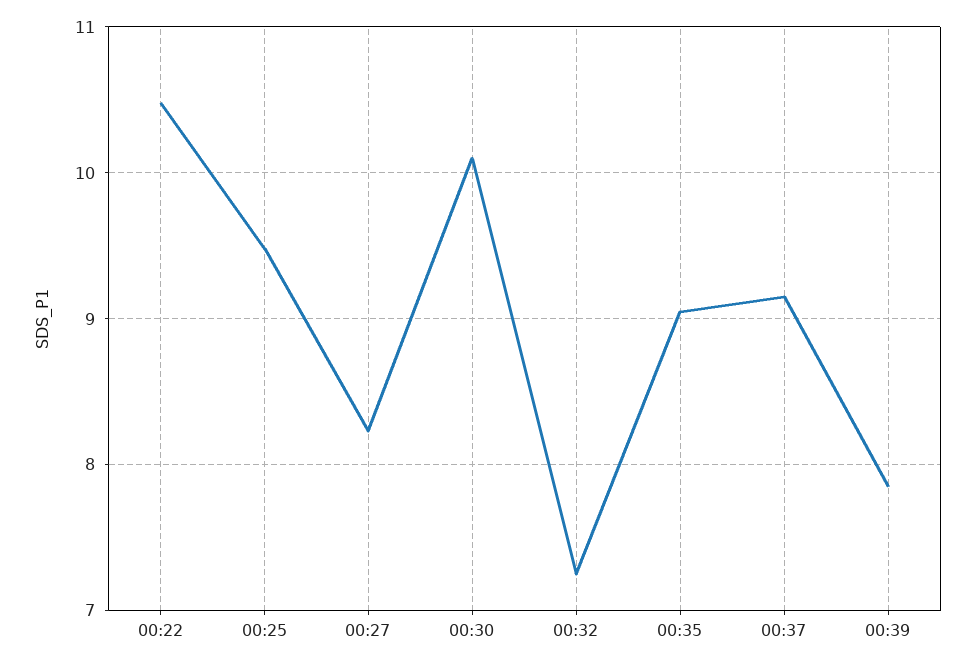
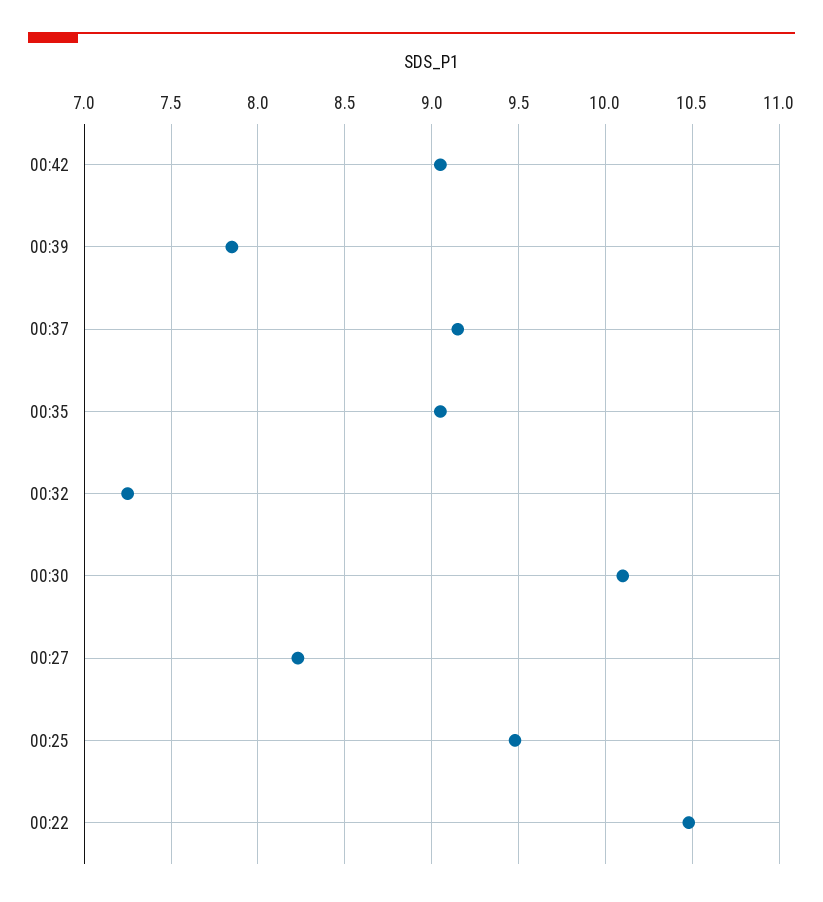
00:42: none -> 9.05

